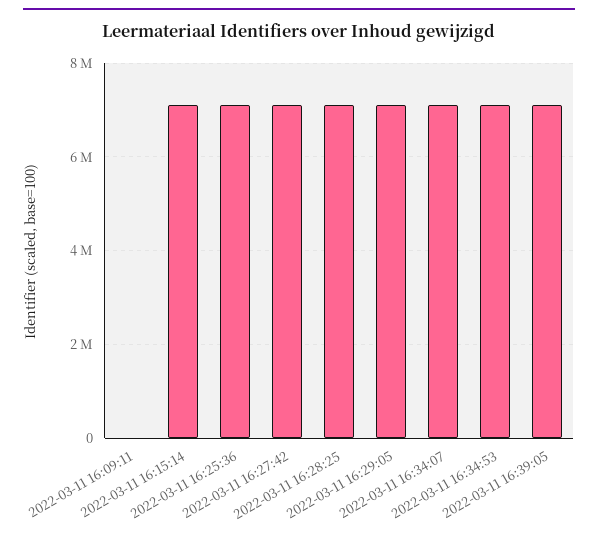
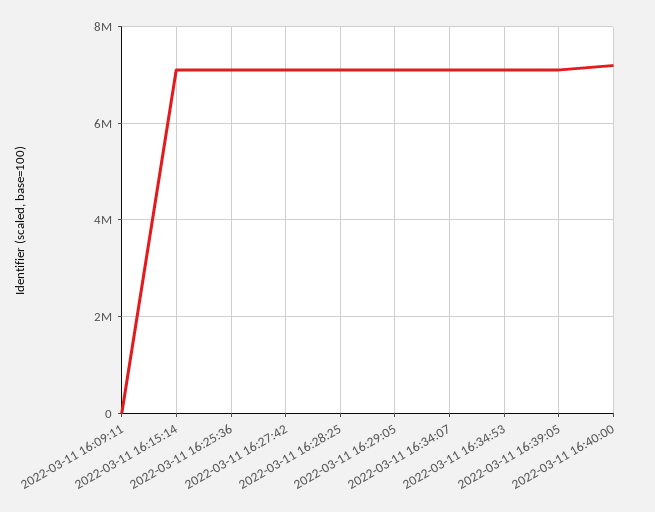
2022-03-11 16:40:00: none -> 7200000

